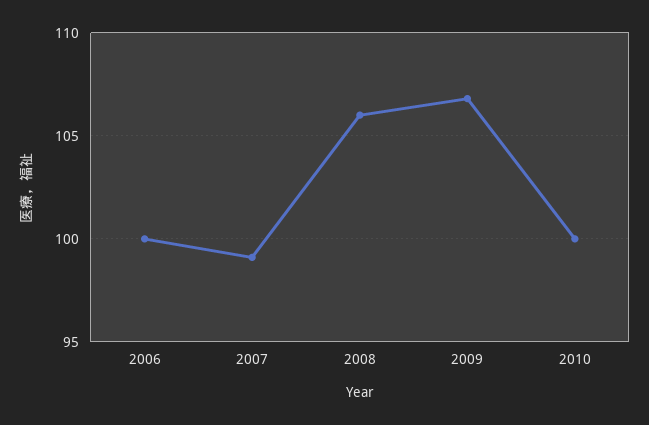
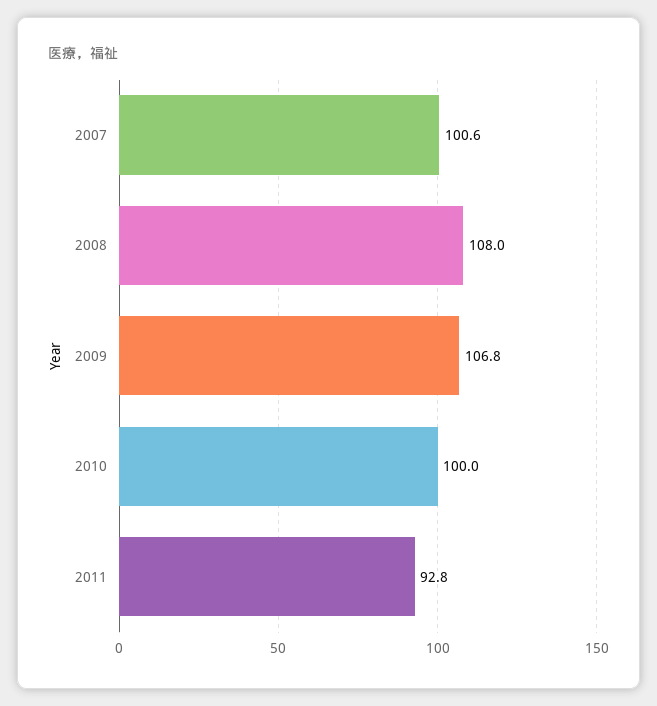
2006: 100 -> none
2007: 99 -> 100.6
2008: 106 -> 108
2011: none -> 92.8

